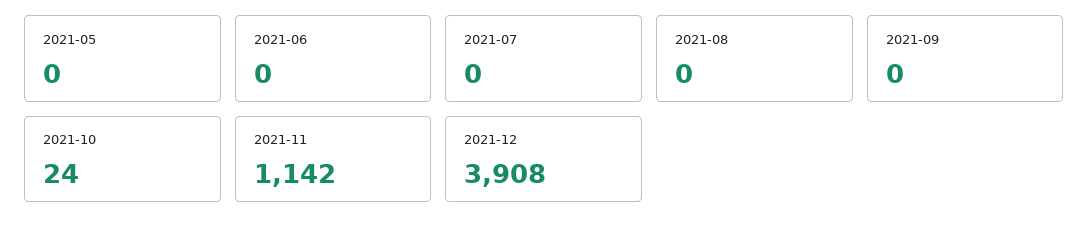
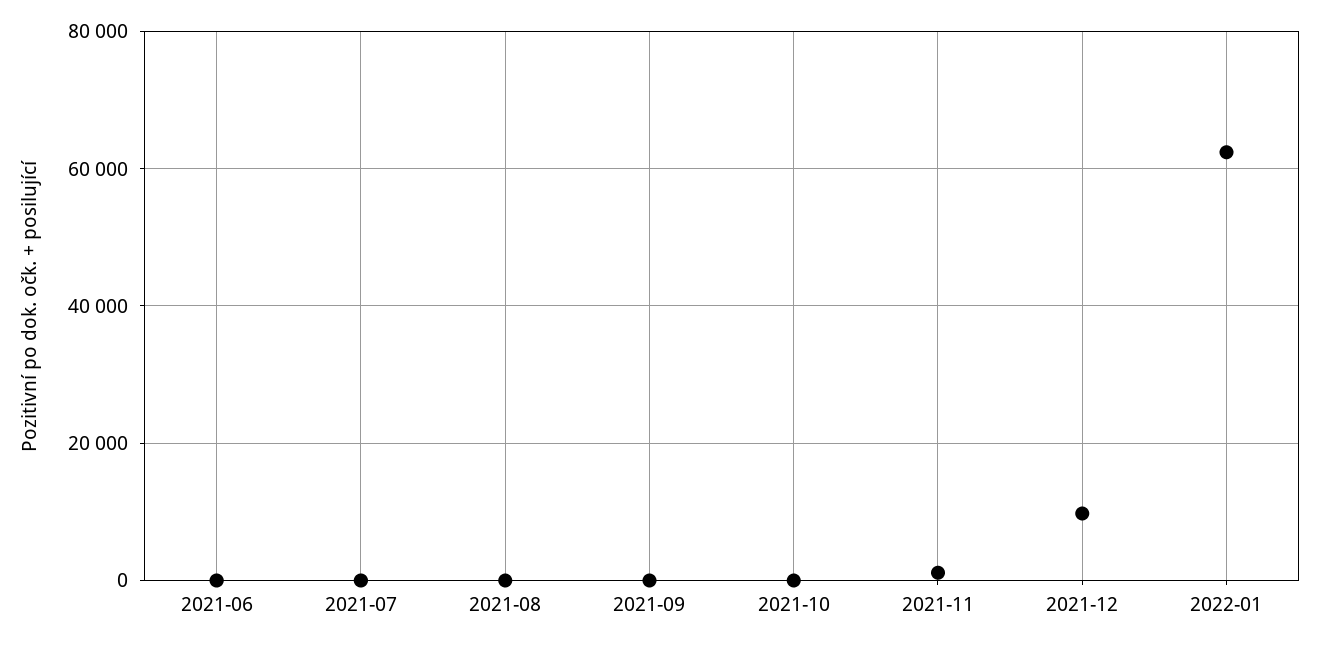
2021-05: 0 -> none
2021-12: 3908 -> 10000
2022-01: none -> 62000

